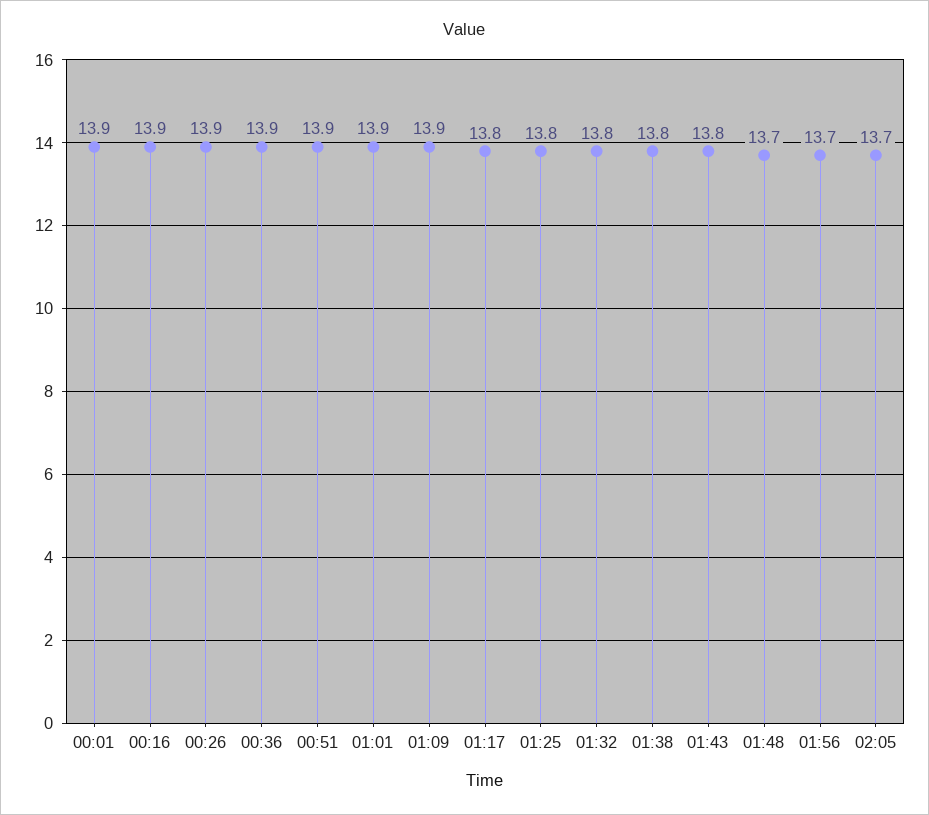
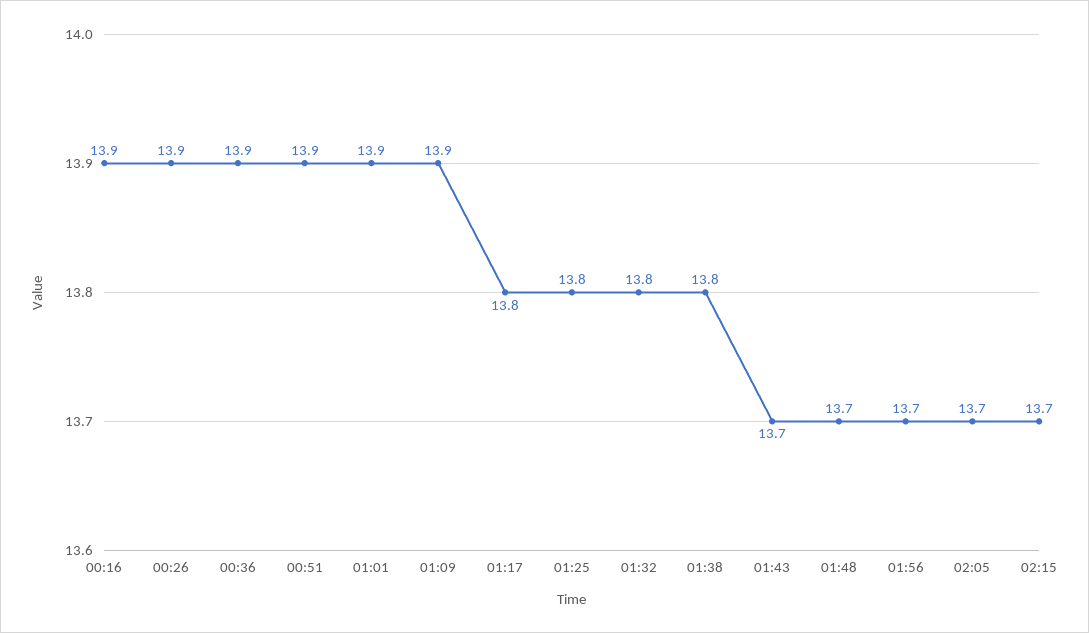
00:01: 13.9 -> none
01:43: 13.8 -> 13.7
02:15: none -> 13.7

